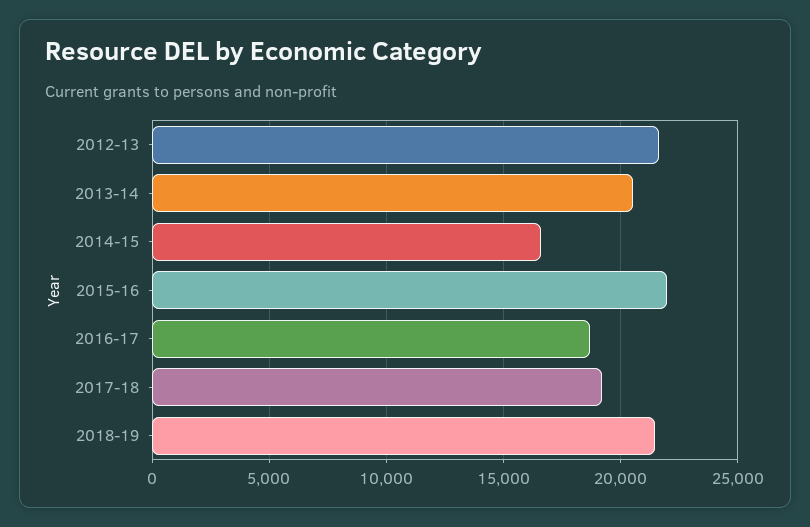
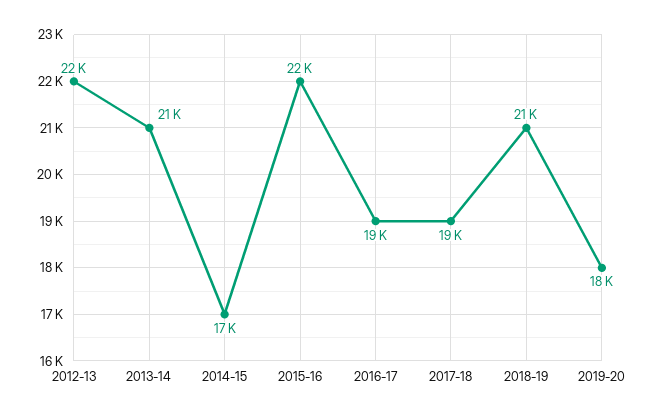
2019-20: none -> 18000

